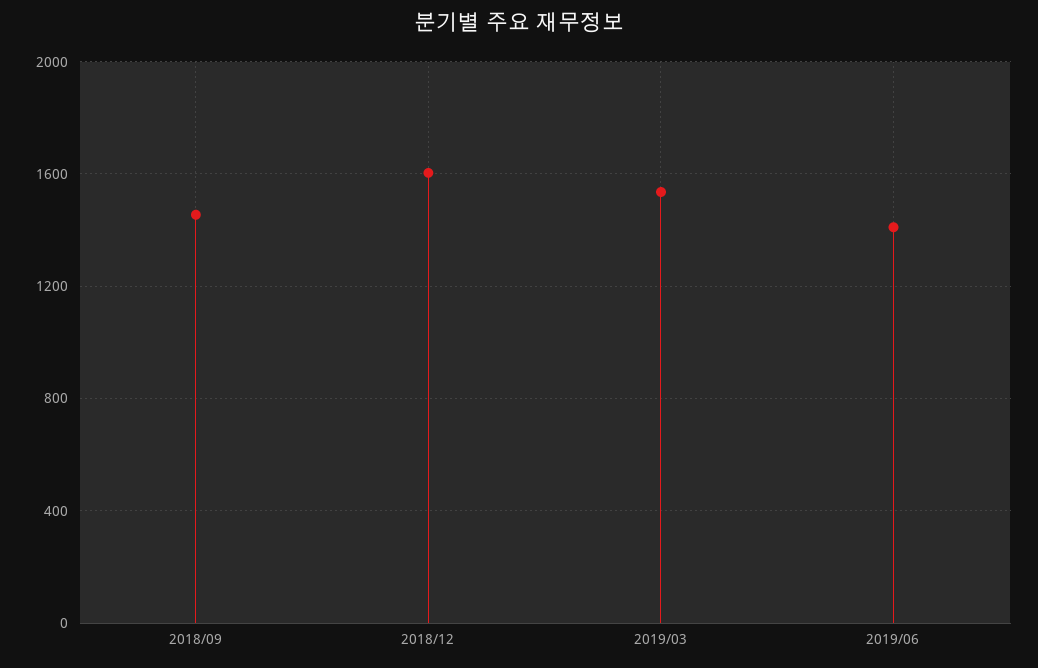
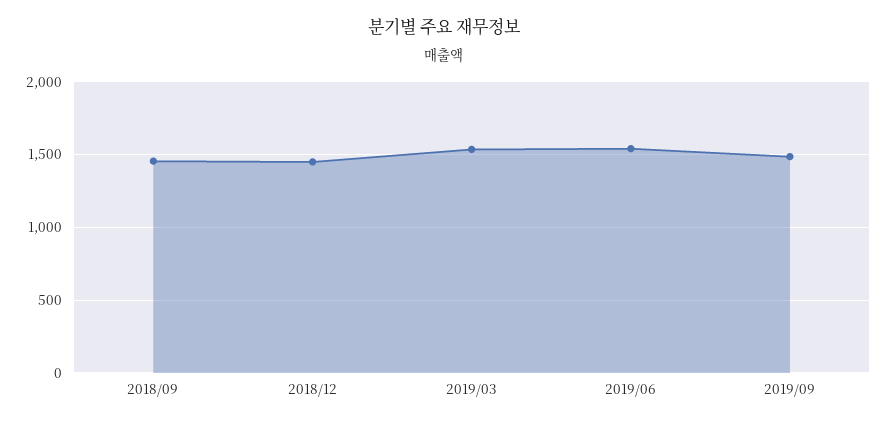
2018/12: 1600 -> 1450
2019/06: 1400 -> 1550
2019/09: none -> 1500

